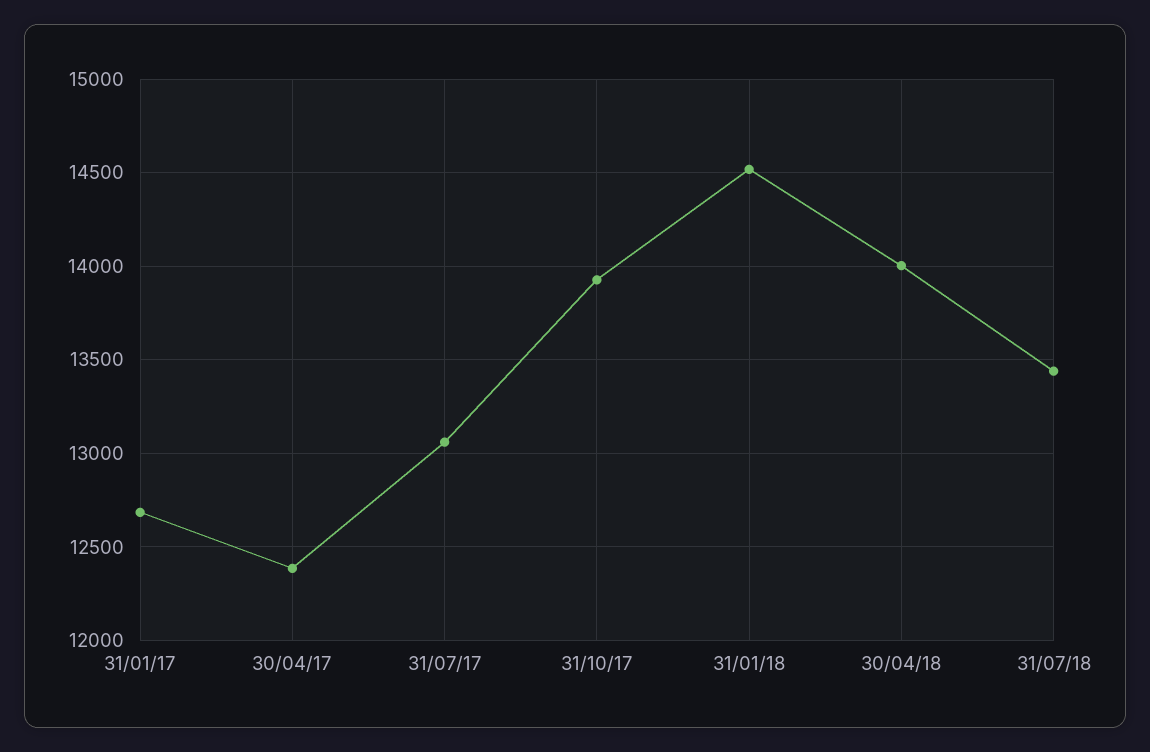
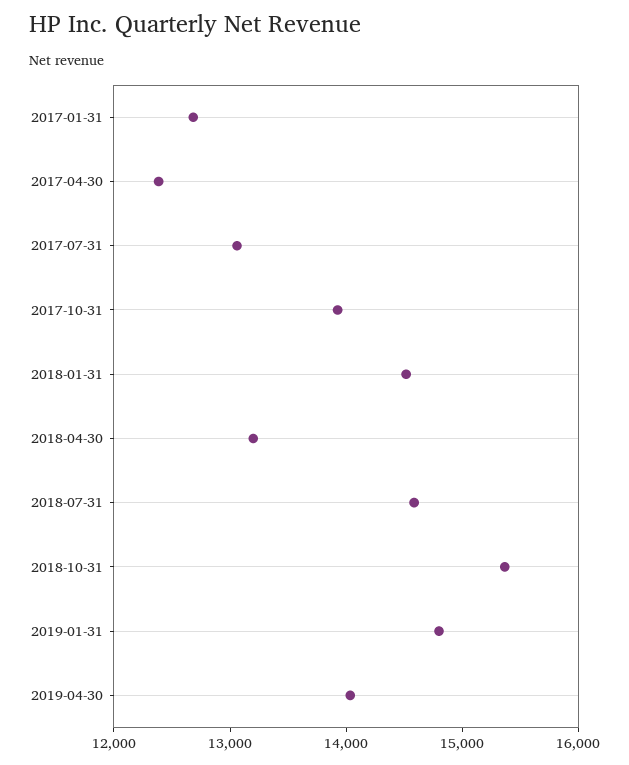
30/04/18: 14000 -> 13200
31/07/18: 13450 -> 14600
2018-10-31: none -> 15400
2019-01-31: none -> 14800
2019-04-30: none -> 14000

